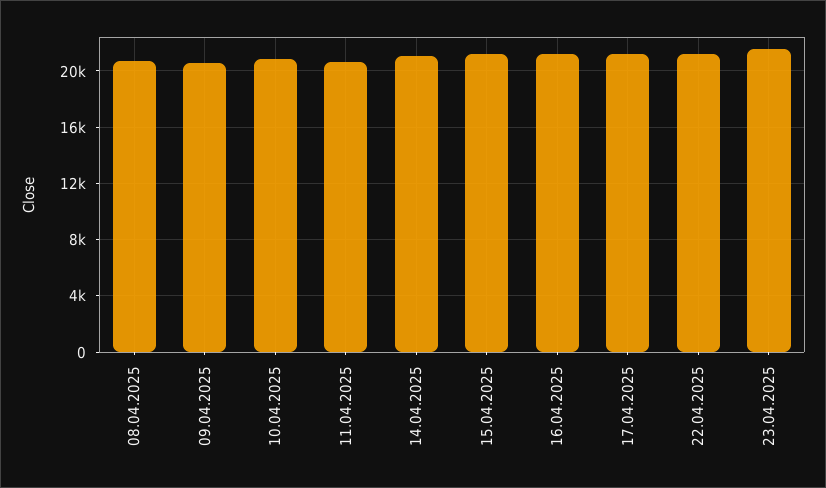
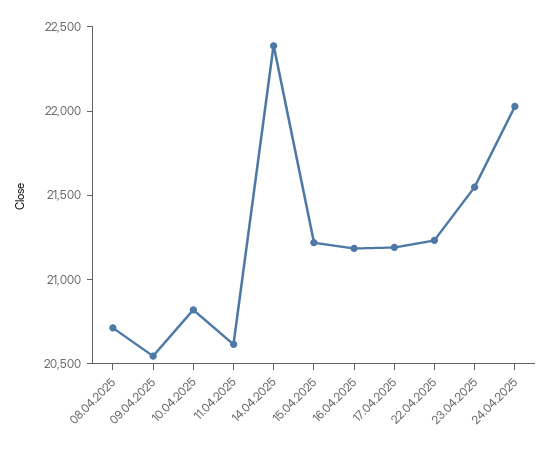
14.04.2025: 21000 -> 22400
24.04.2025: none -> 22000

